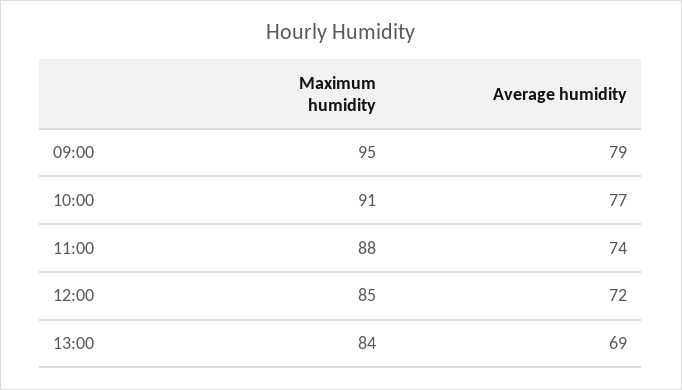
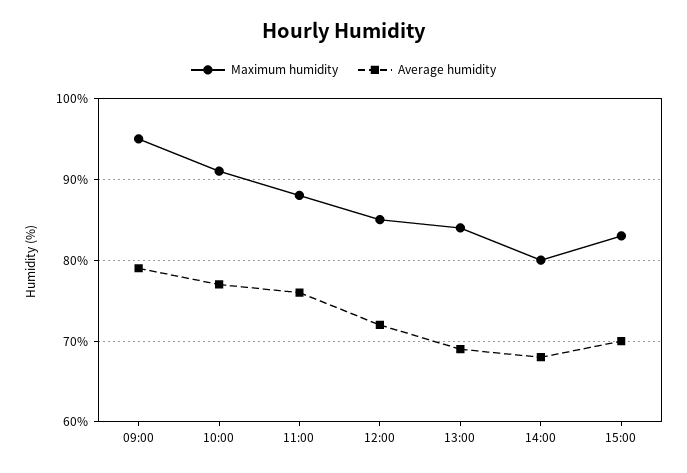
Average humidity, 11:00: 74 -> 76
Maximum humidity, 14:00: none -> 80
Average humidity, 14:00: none -> 68
Maximum humidity, 15:00: none -> 83
Average humidity, 15:00: none -> 70

